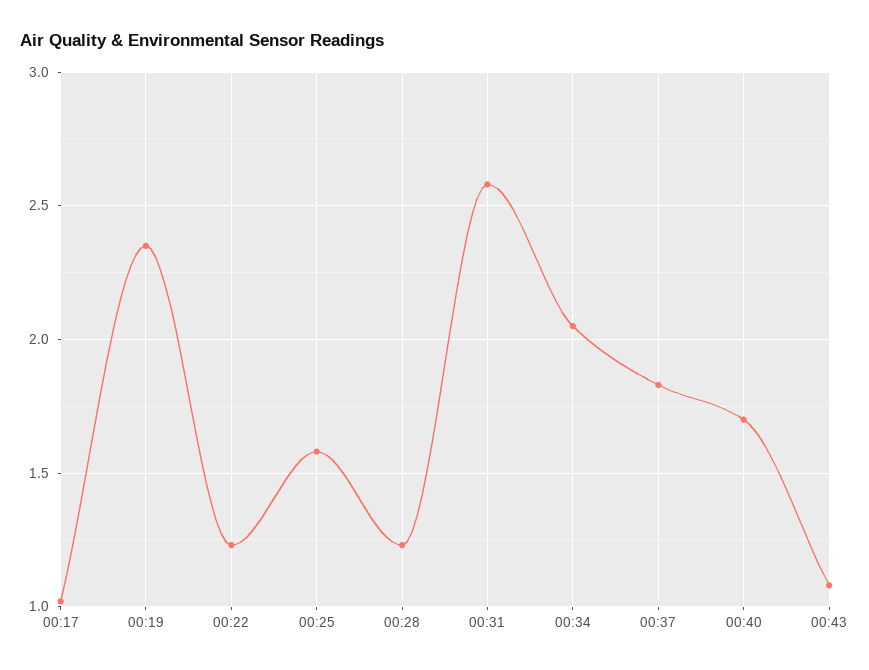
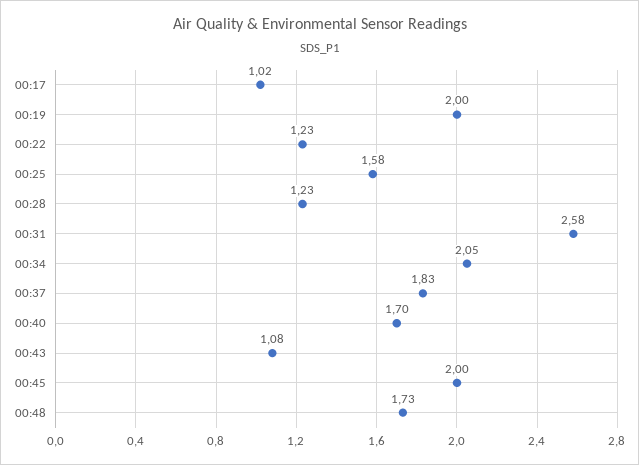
00:19: 2.35 -> 2
00:45: none -> 2
00:48: none -> 1.73

